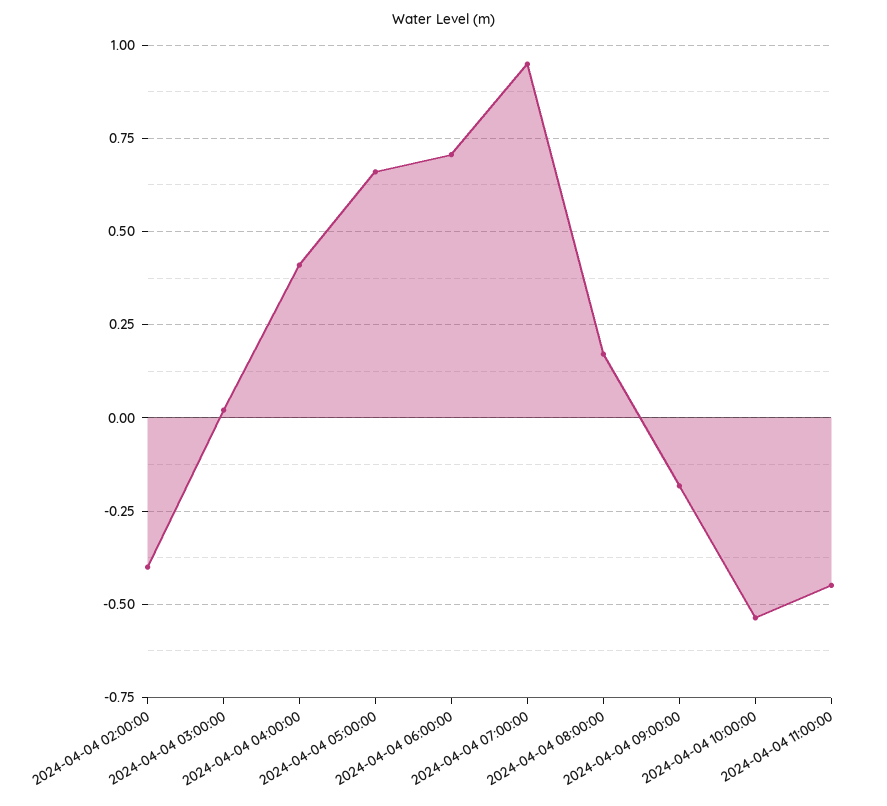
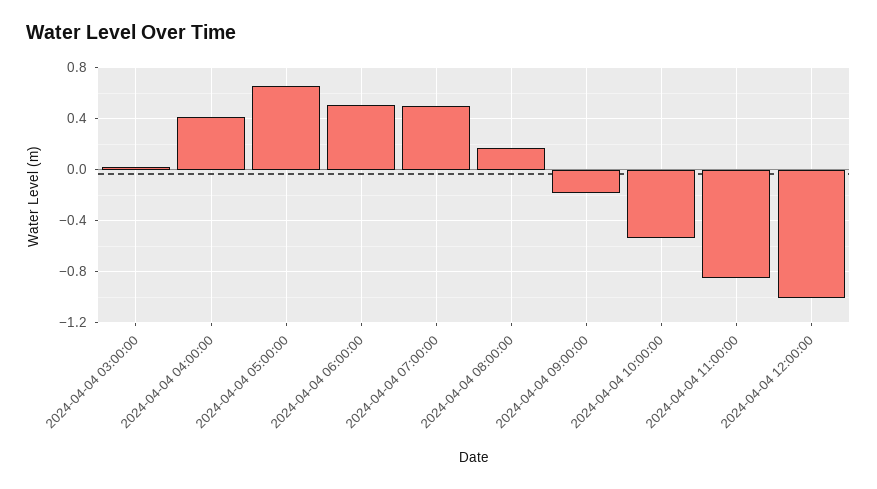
2024-04-04 02:00:00: -0.4 -> none
2024-04-04 06:00:00: 0.7 -> 0.5
2024-04-04 07:00:00: 0.95 -> 0.5
2024-04-04 11:00:00: -0.45 -> -0.85
2024-04-04 12:00:00: none -> -1

